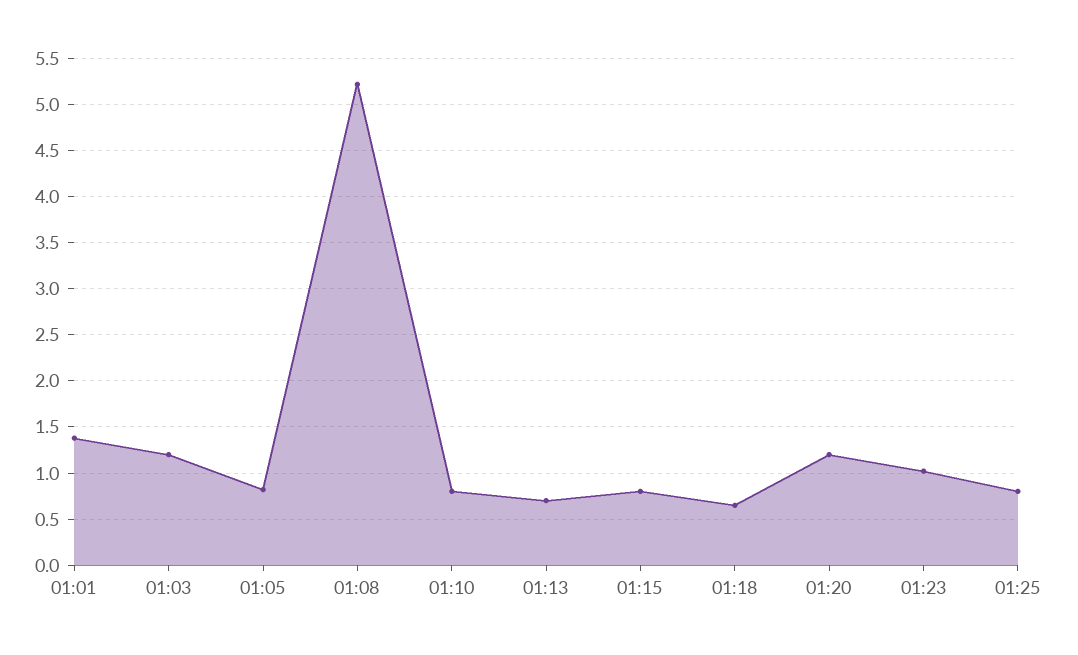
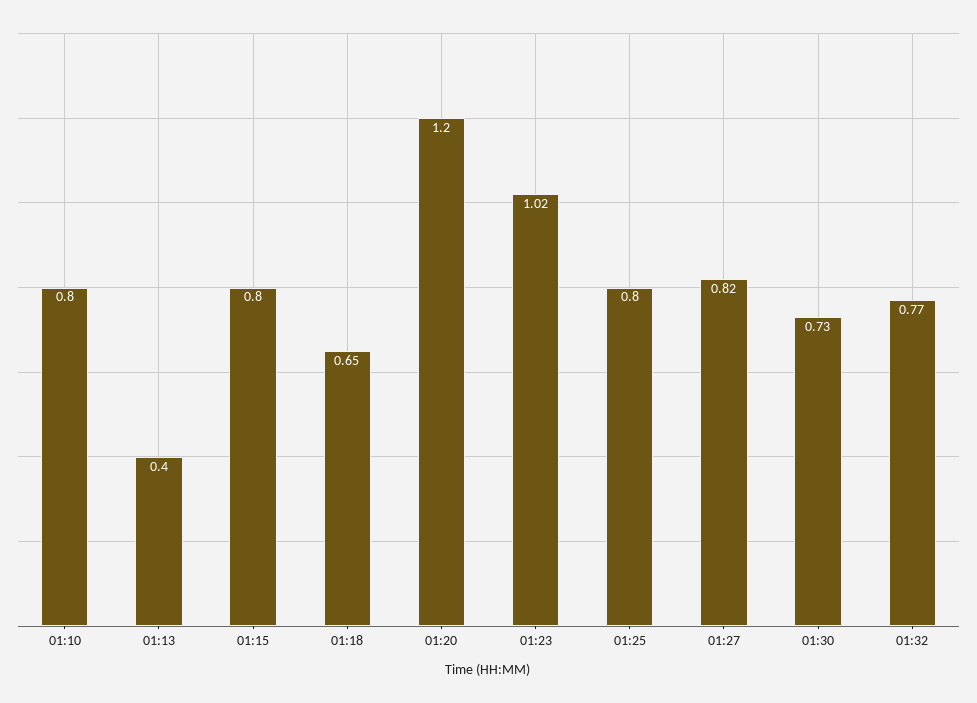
01:01: 1.4 -> none
01:03: 1.2 -> none
01:05: 0.8 -> none
01:08: 5.2 -> none
01:13: 0.7 -> 0.4
01:27: none -> 0.82
01:30: none -> 0.73
01:32: none -> 0.77

